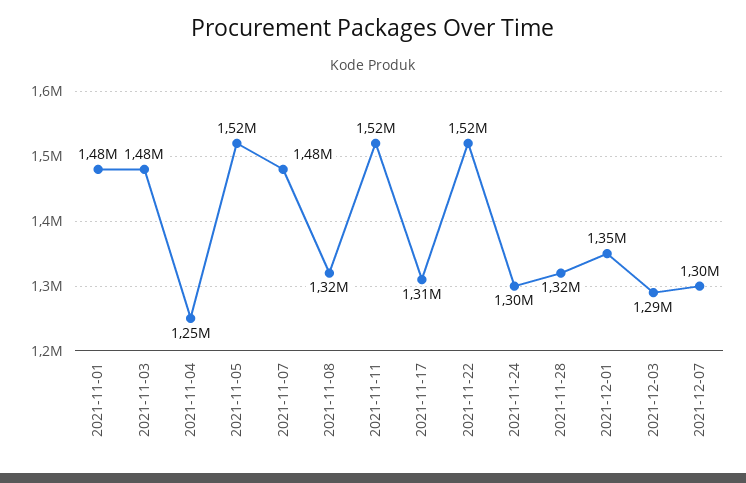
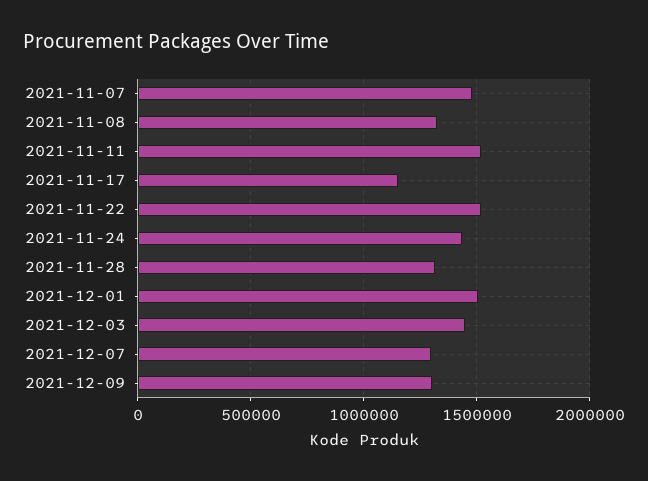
2021-11-01: 1480000 -> none
2021-11-03: 1480000 -> none
2021-11-04: 1250000 -> none
2021-11-05: 1520000 -> none
2021-11-17: 1310000 -> 1150000
2021-11-24: 1300000 -> 1450000
2021-12-01: 1350000 -> 1500000
2021-12-03: 1290000 -> 1450000
2021-12-09: none -> 1300000

